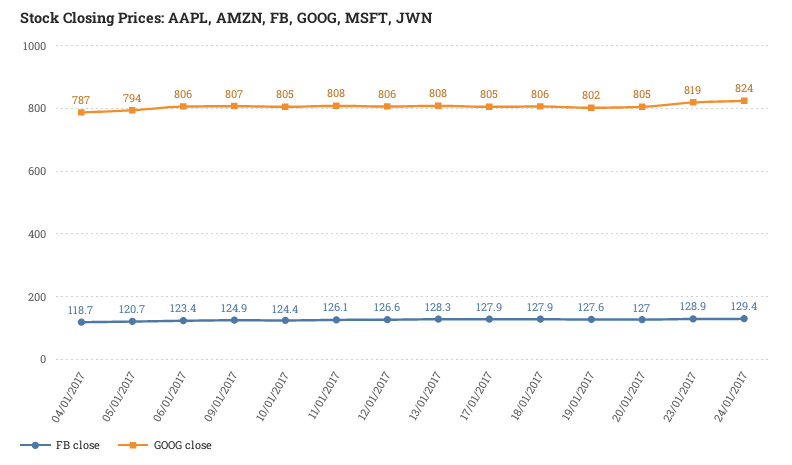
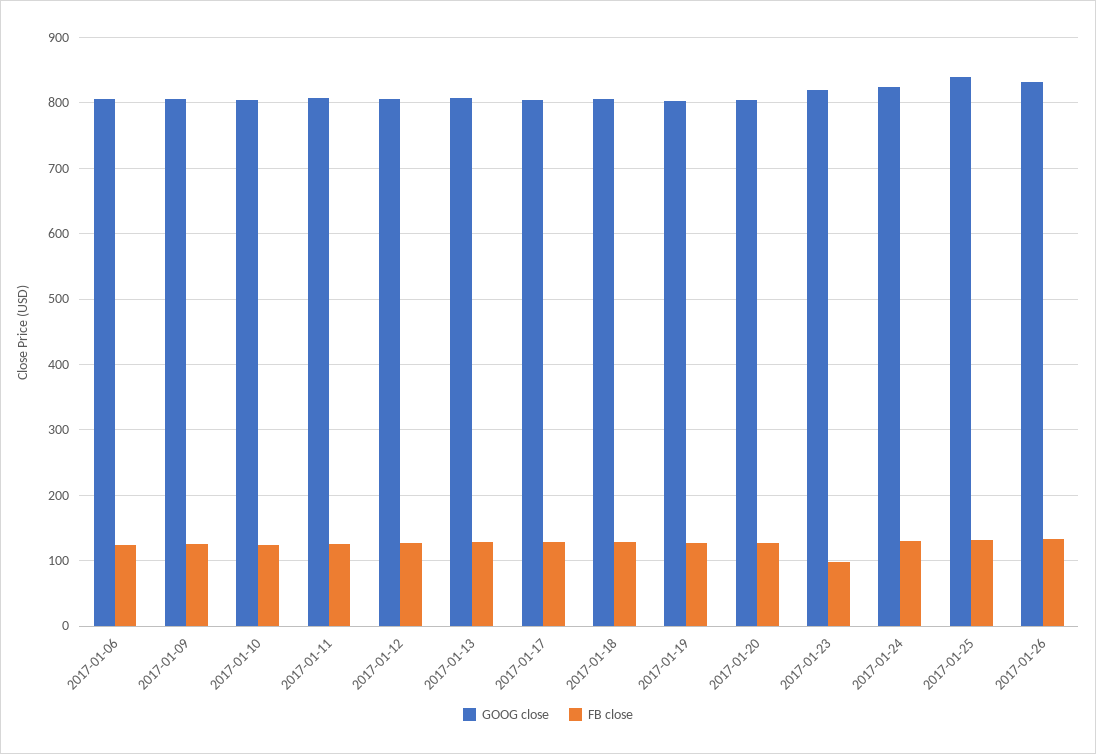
FB close, 04/01/2017: 118.7 -> none
GOOG close, 04/01/2017: 787 -> none
FB close, 05/01/2017: 120.7 -> none
GOOG close, 05/01/2017: 794 -> none
FB close, 23/01/2017: 128.9 -> 100
GOOG close, 2017-01-25: none -> 840
FB close, 2017-01-25: none -> 130
GOOG close, 2017-01-26: none -> 830
FB close, 2017-01-26: none -> 130

